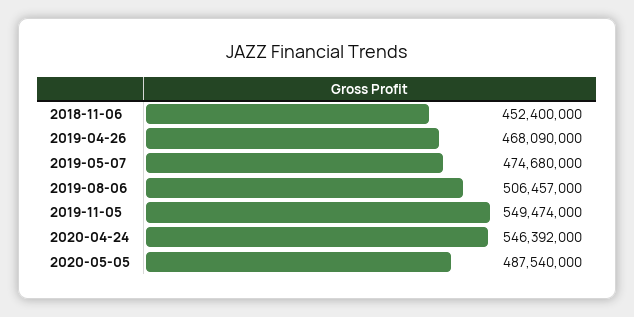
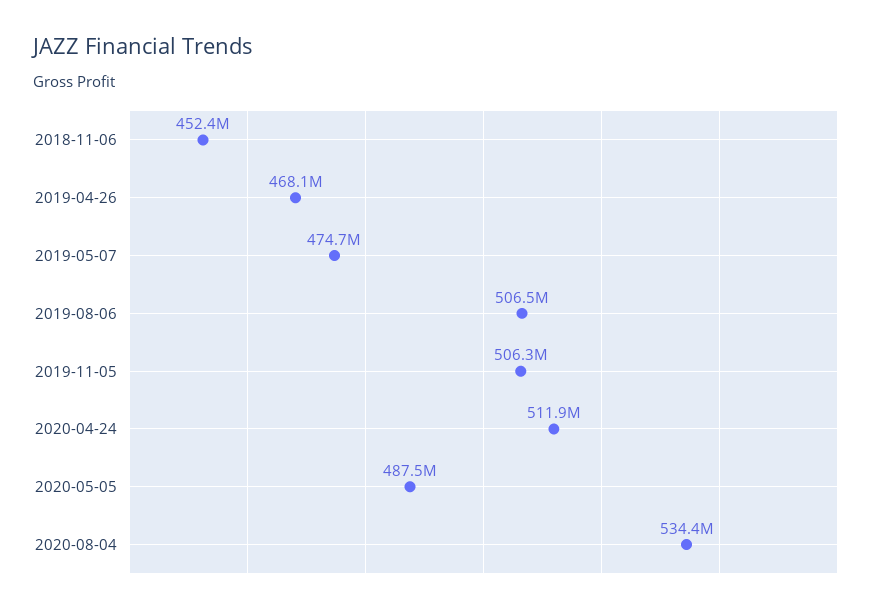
2019-11-05: 549474000 -> 506300000
2020-04-24: 546392000 -> 511900000
2020-08-04: none -> 534400000

